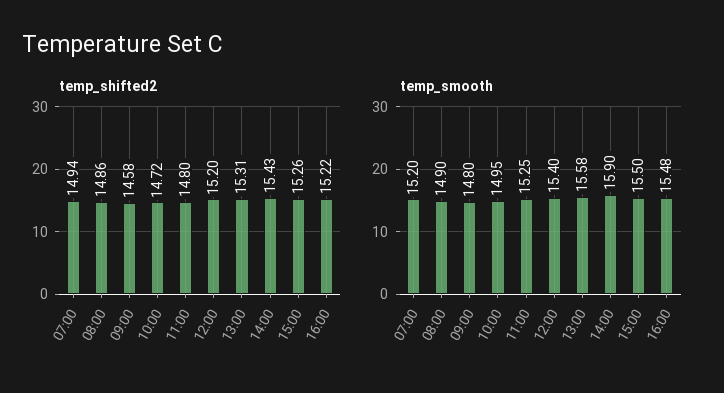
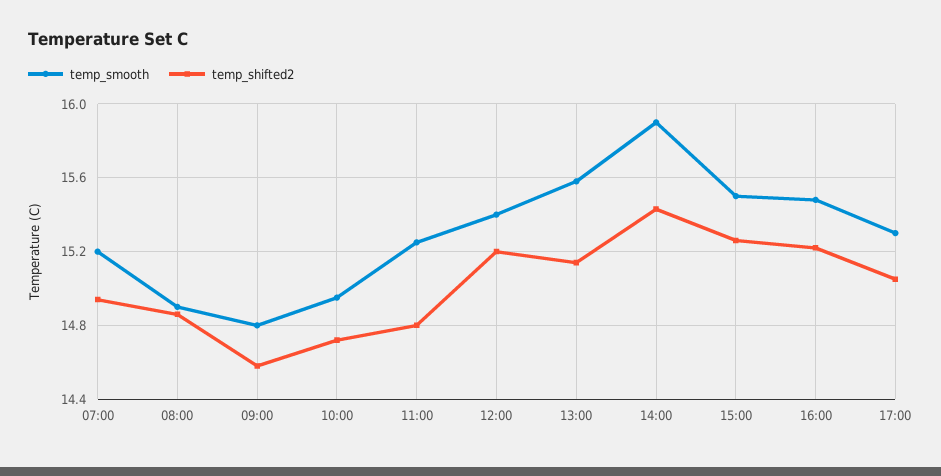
temp_shifted2, 13:00: 15.31 -> 15.15
temp_smooth, 17:00: none -> 15.3
temp_shifted2, 17:00: none -> 15.05

